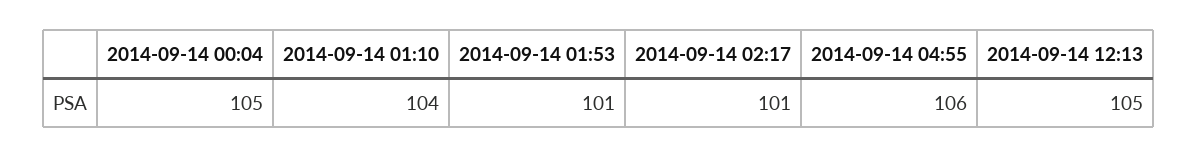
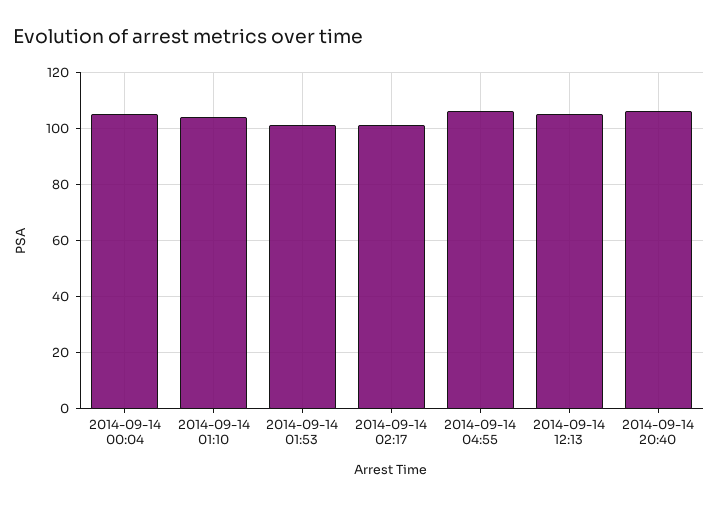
2014-09-14 20:40: none -> 105

